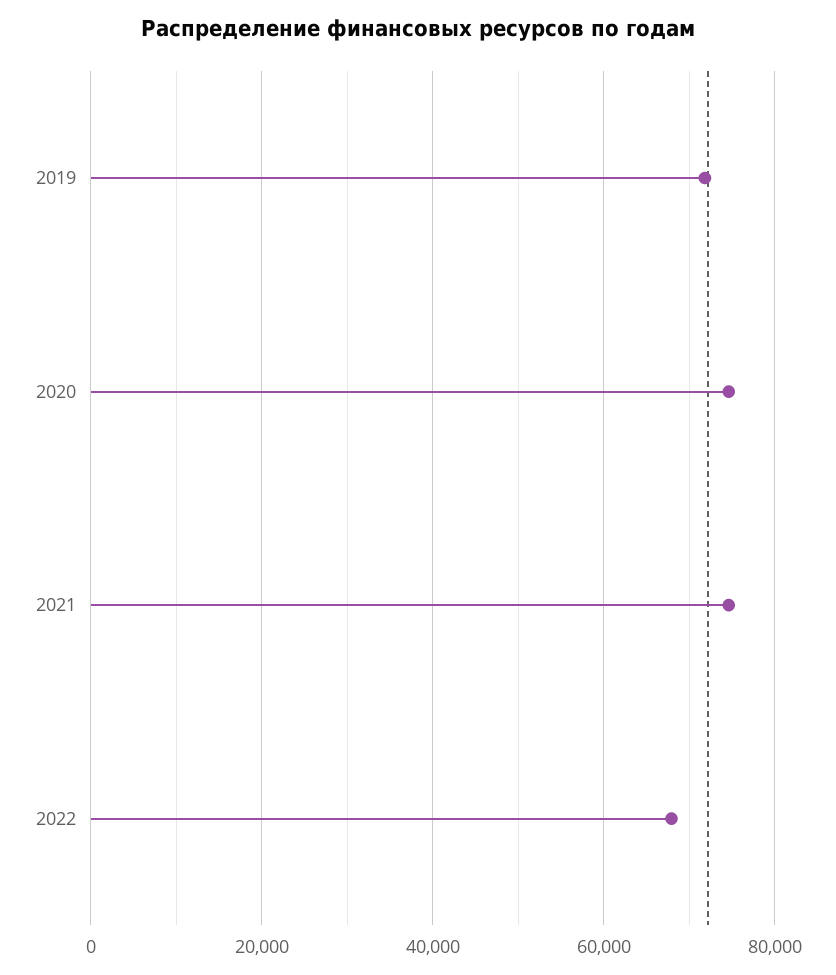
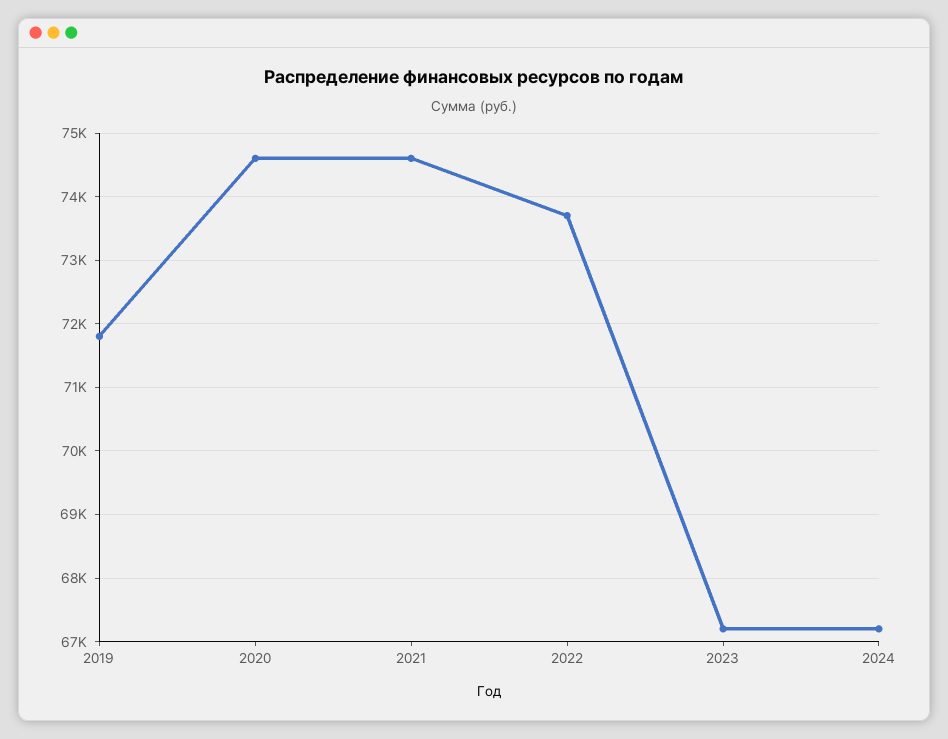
2022: 68000 -> 73700
2023: none -> 67200
2024: none -> 67200

